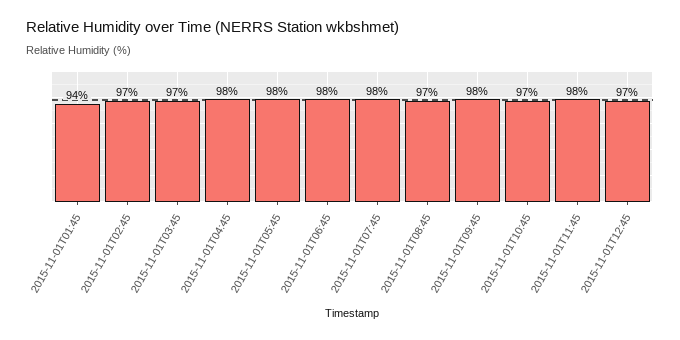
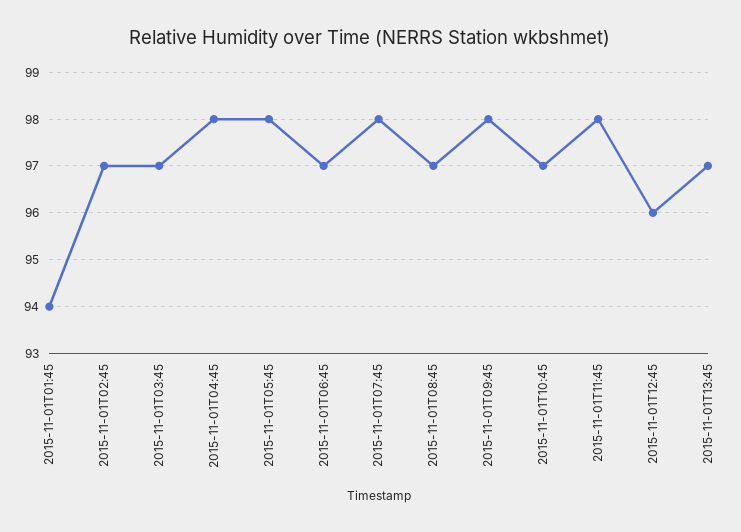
2015-11-01T06:45: 98 -> 97
2015-11-01T12:45: 97 -> 96
2015-11-01T13:45: none -> 97

